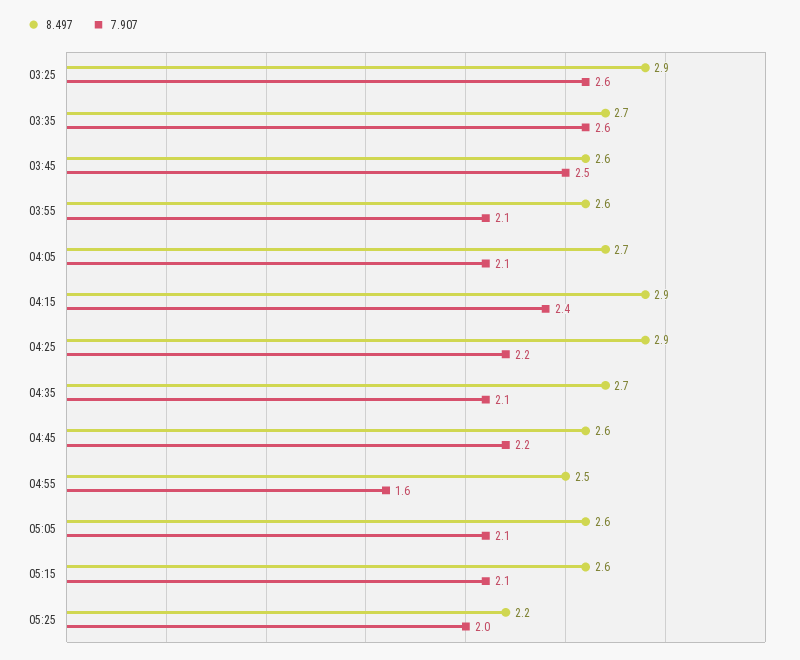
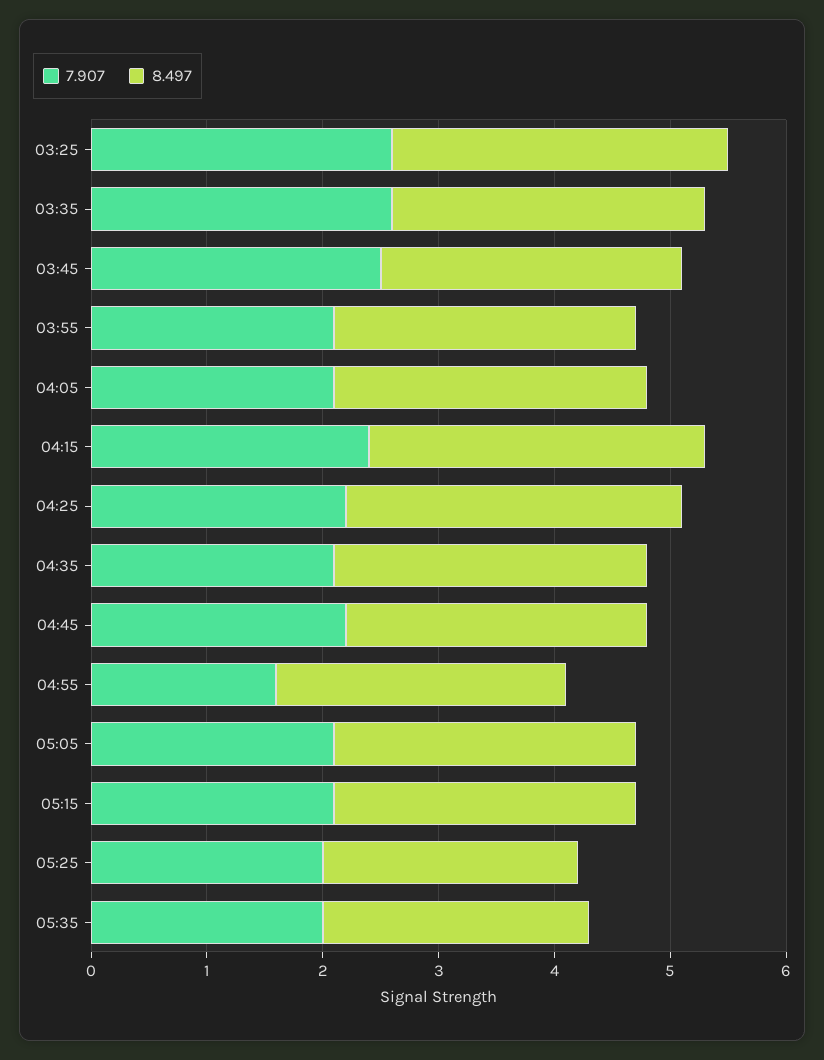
7.907, 05:35: none -> 2
8.497, 05:35: none -> 2.3

